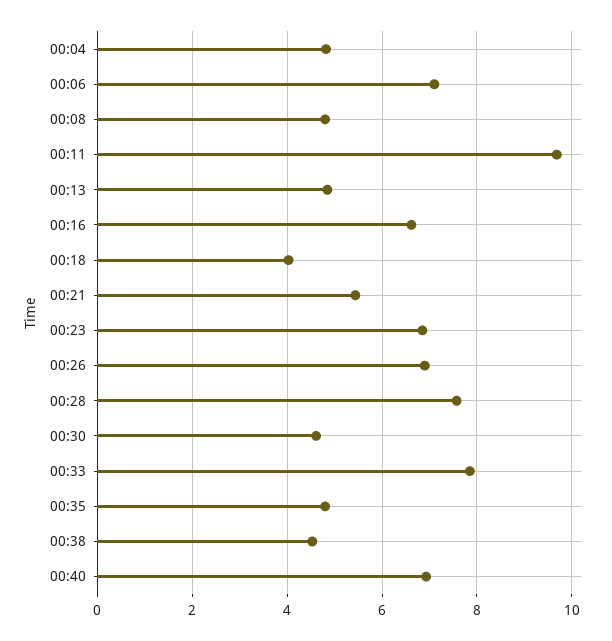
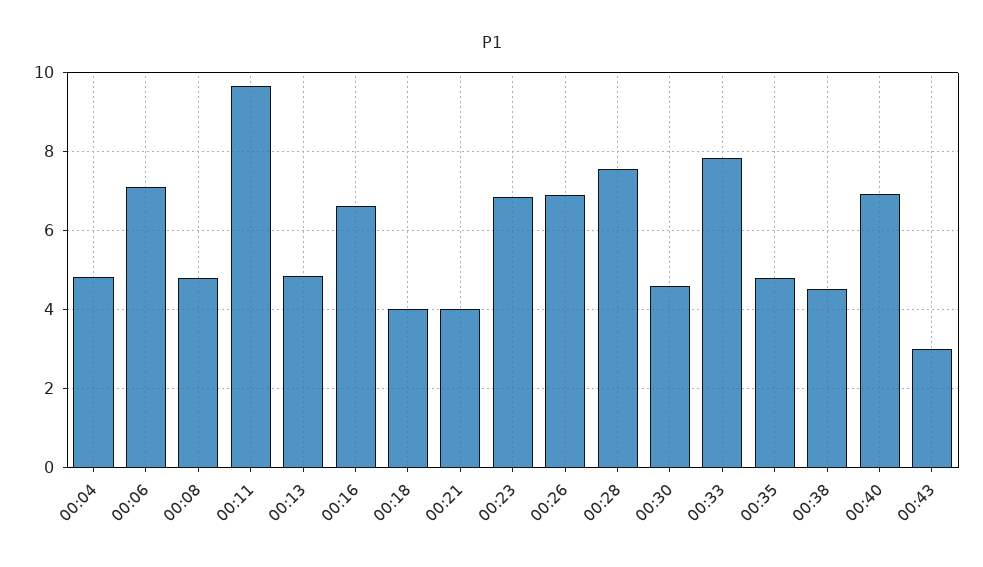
00:21: 5.4 -> 4
00:43: none -> 3

